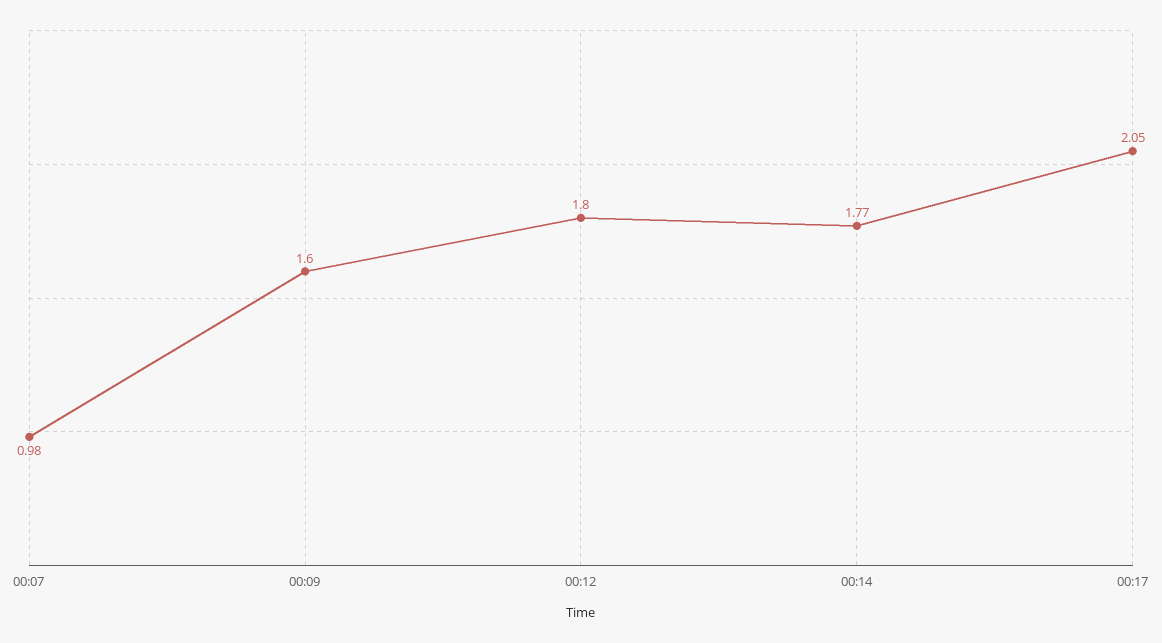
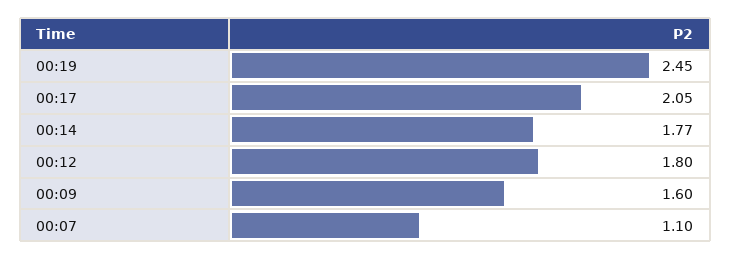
00:07: 0.98 -> 1.1
00:19: none -> 2.45

